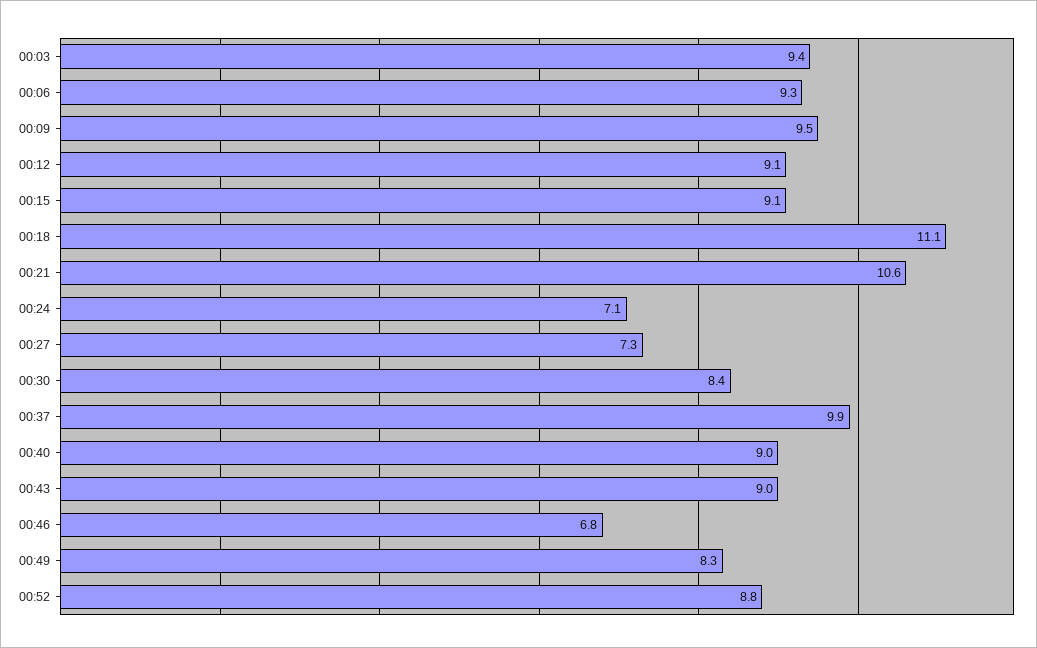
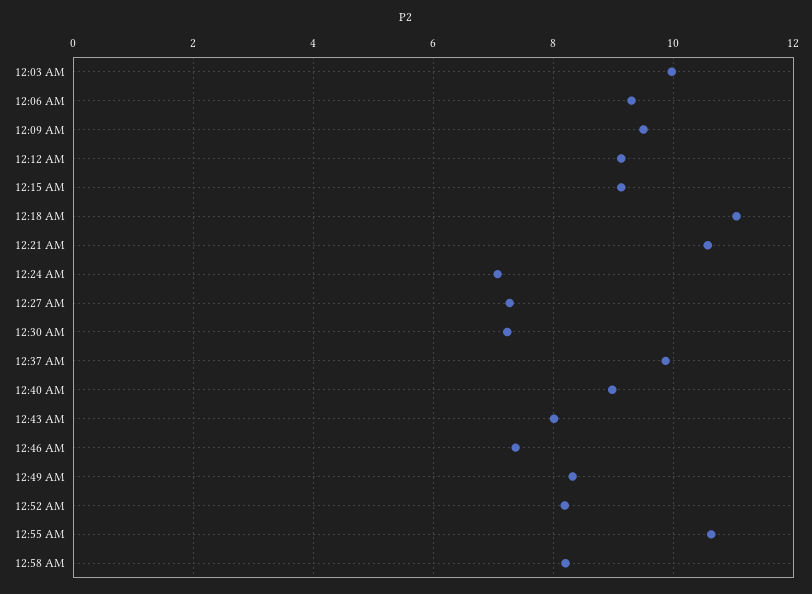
00:03: 9.4 -> 10
00:30: 8.4 -> 7.2
00:43: 9 -> 8
00:46: 6.8 -> 7.4
00:52: 8.8 -> 8.2
12:55 AM: none -> 10.6
12:58 AM: none -> 8.2

